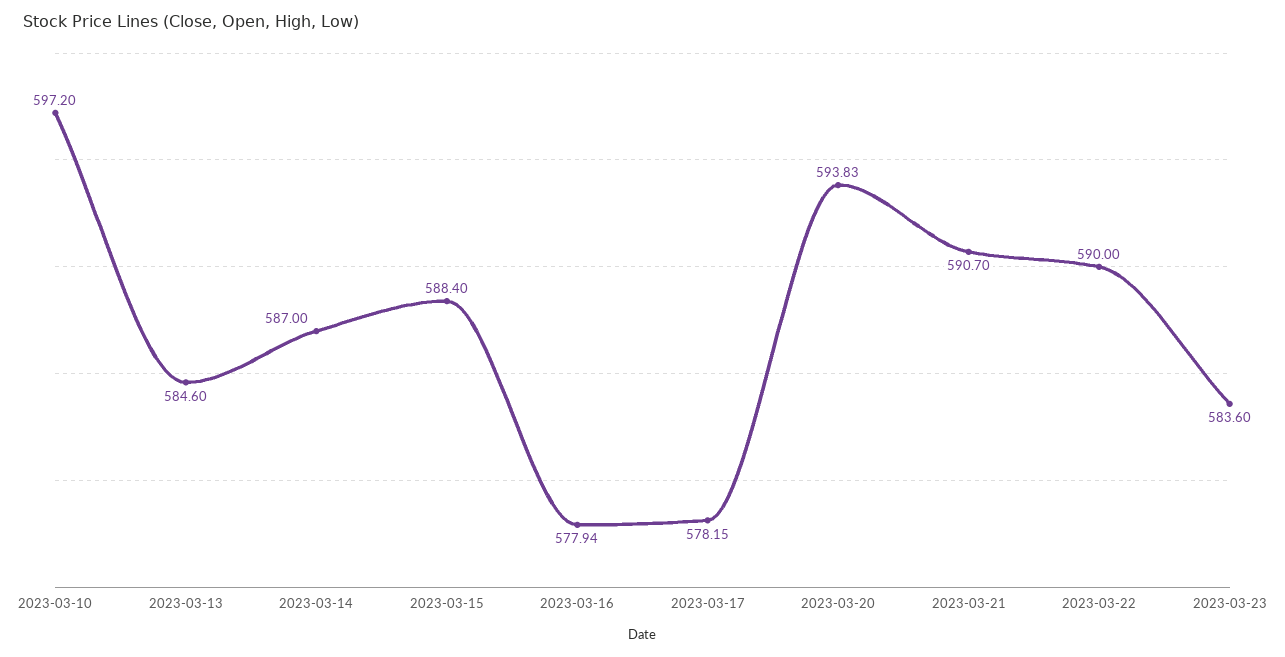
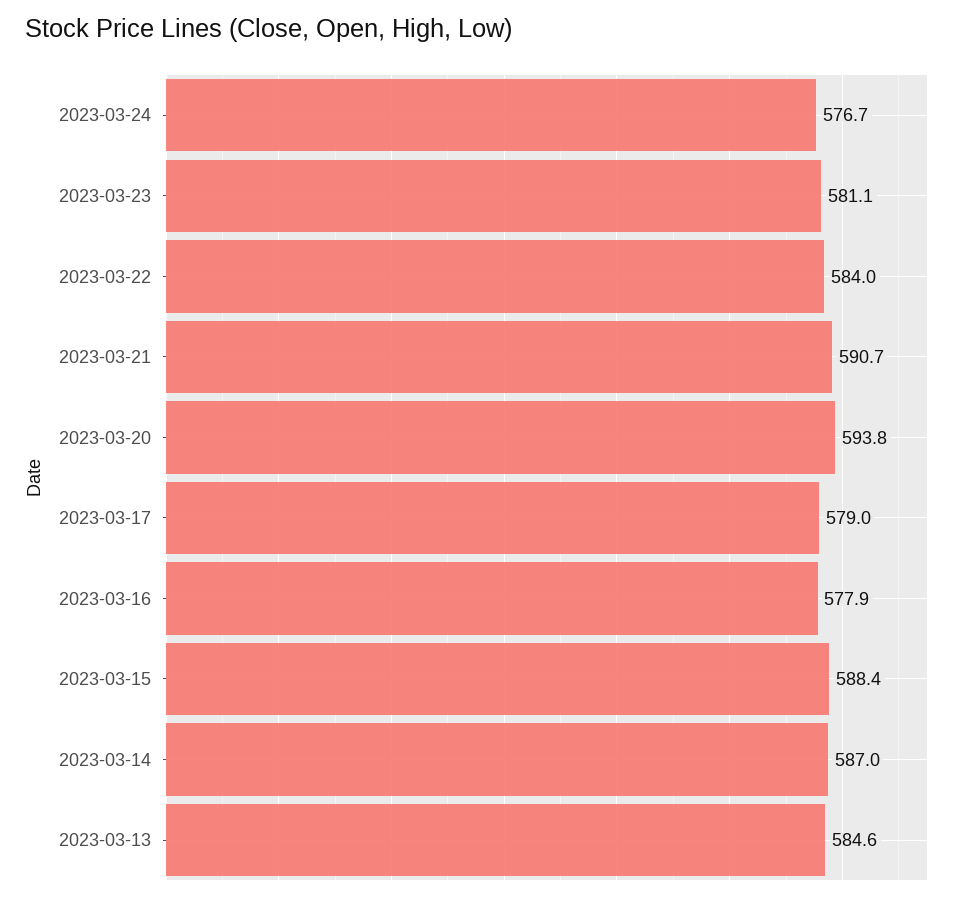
2023-03-10: 597.2 -> none
2023-03-17: 578.15 -> 579
2023-03-22: 590 -> 584
2023-03-23: 583.6 -> 581.1
2023-03-24: none -> 576.7

